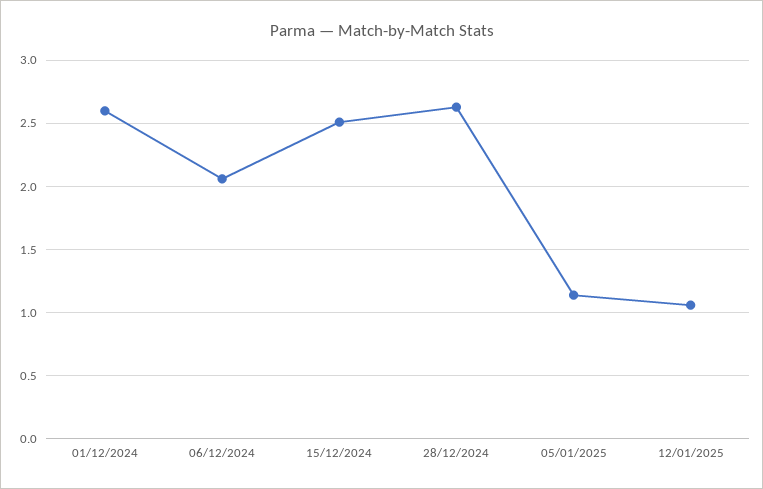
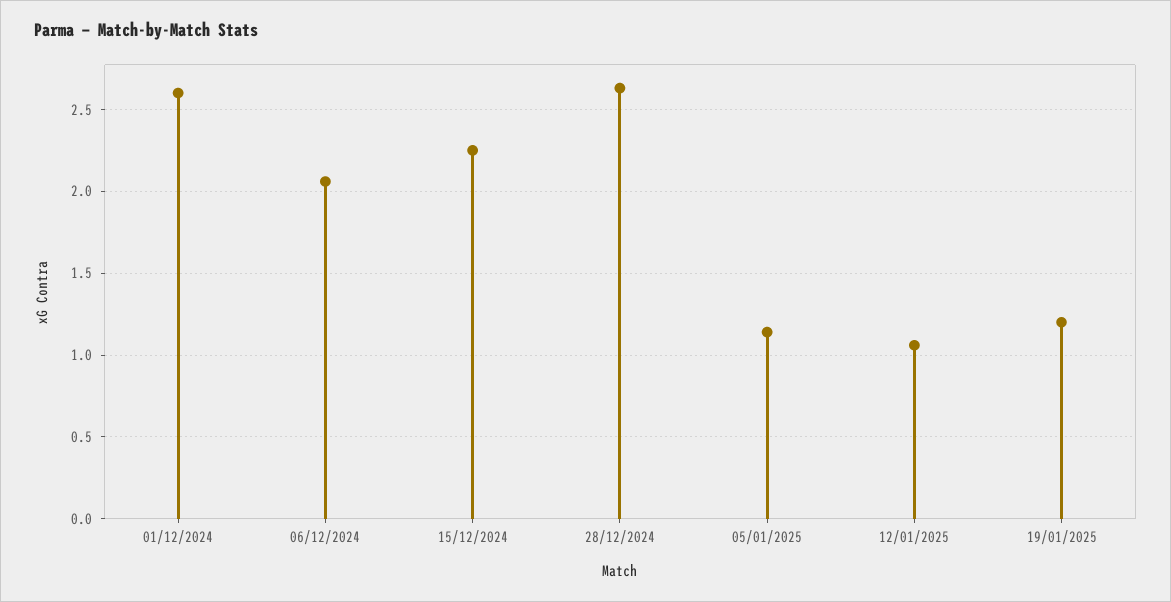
15/12/2024: 2.5 -> 2.25
19/01/2025: none -> 1.2

